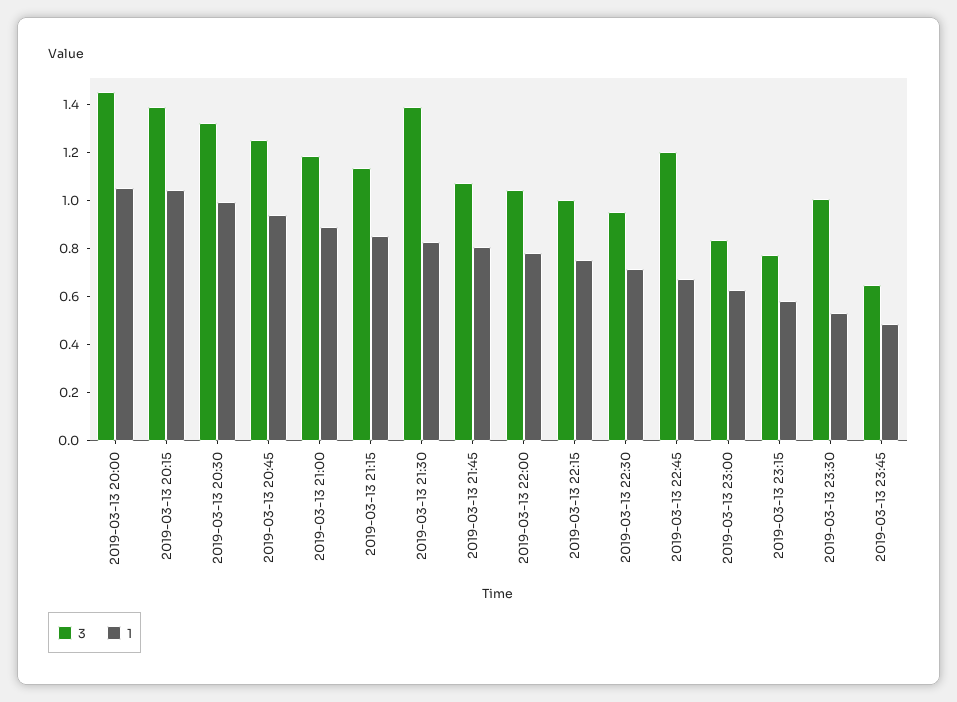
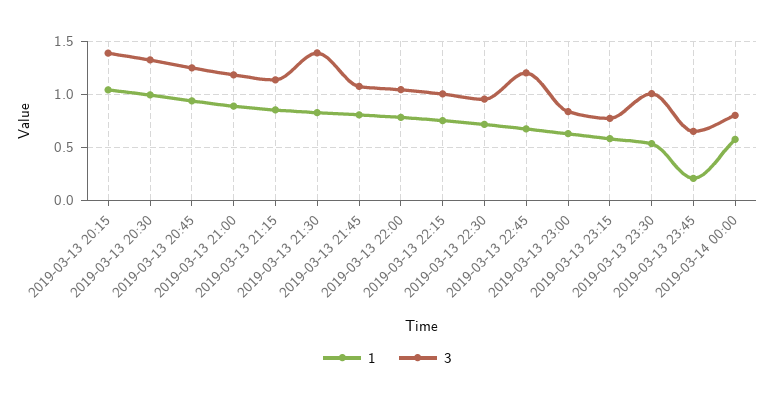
3, 2019-03-13 20:00: 1.45 -> none
1, 2019-03-13 20:00: 1.05 -> none
1, 2019-03-13 23:45: 0.5 -> 0.2
1, 2019-03-14 00:00: none -> 0.6
3, 2019-03-14 00:00: none -> 0.8

